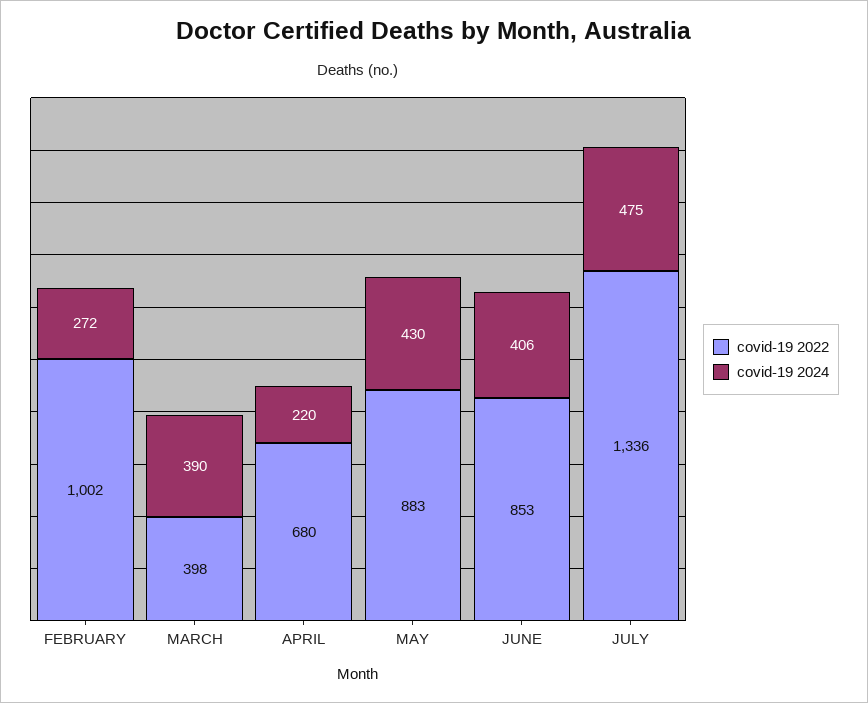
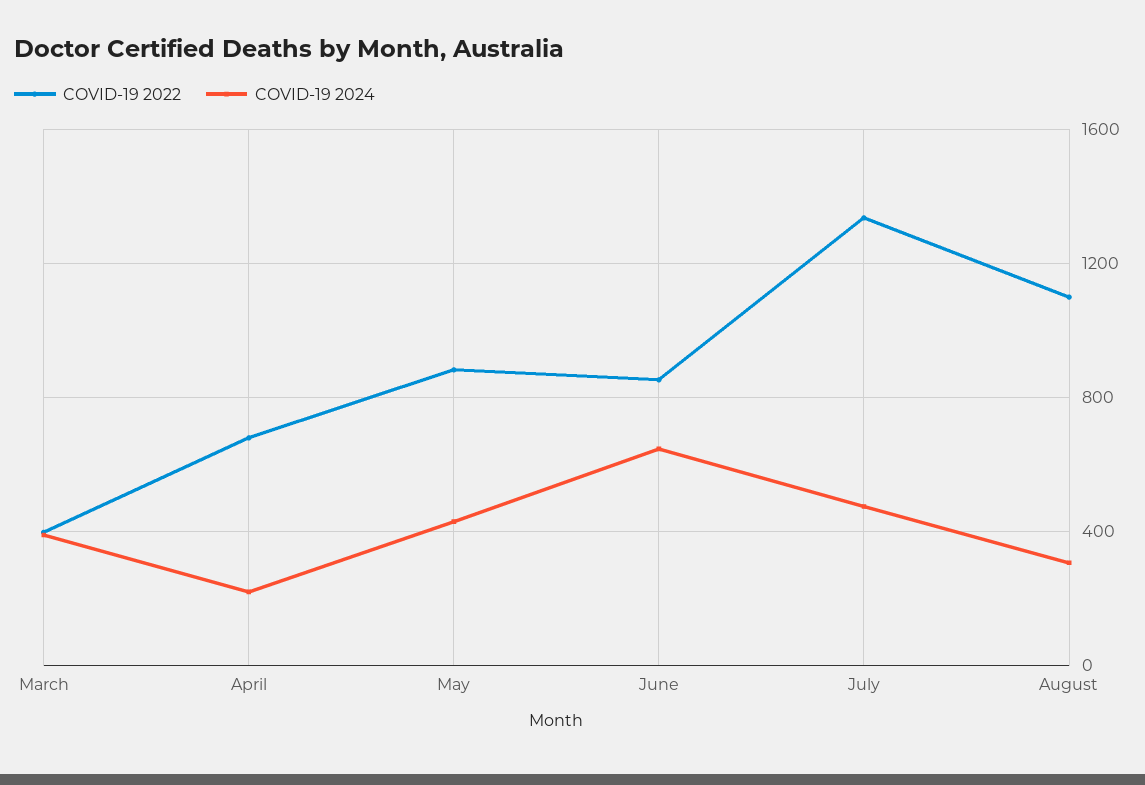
covid-19 2022, FEBRUARY: 1002 -> none
covid-19 2024, FEBRUARY: 272 -> none
covid-19 2024, JUNE: 406 -> 650
covid-19 2022, August: none -> 1100
covid-19 2024, August: none -> 300

